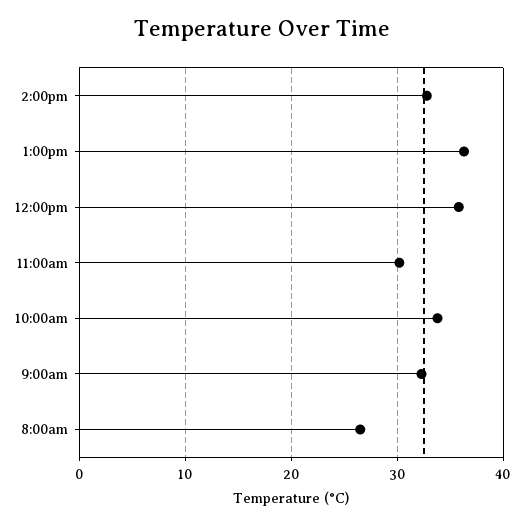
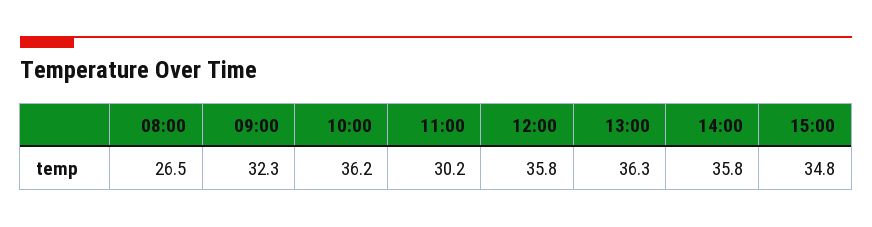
2:00pm: 33 -> 35.8
10:00am: 34 -> 36.2
15:00: none -> 34.8

